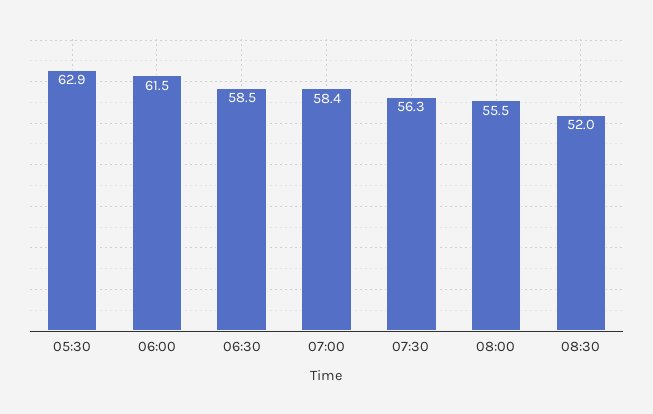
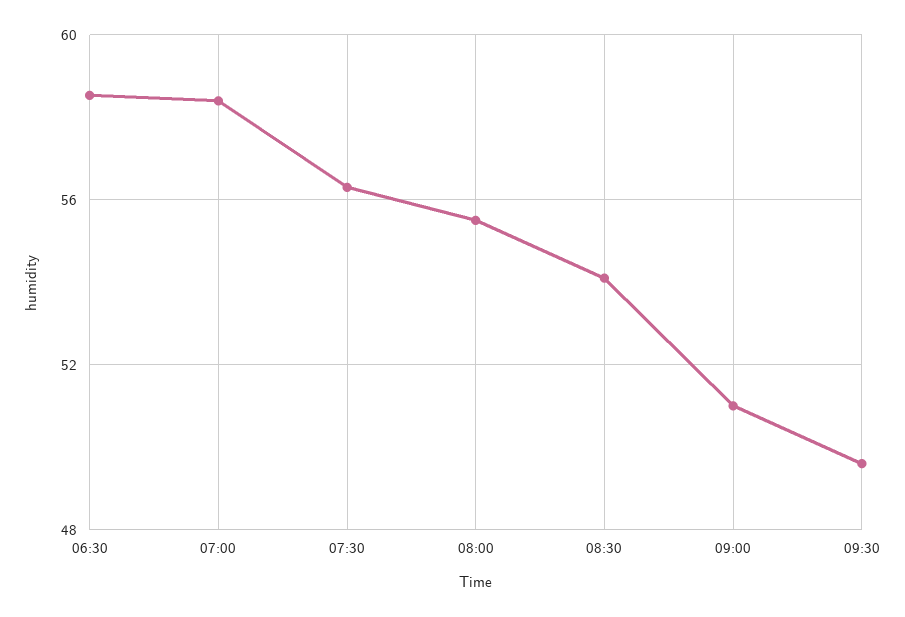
05:30: 62.9 -> none
06:00: 61.5 -> none
08:30: 52 -> 54
09:00: none -> 51
09:30: none -> 49.5

